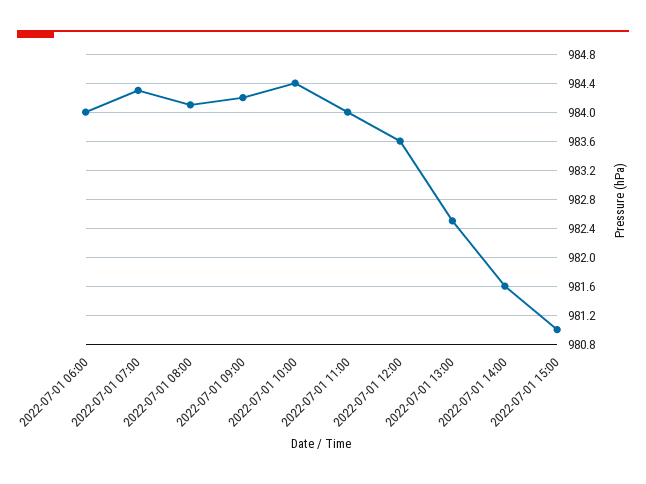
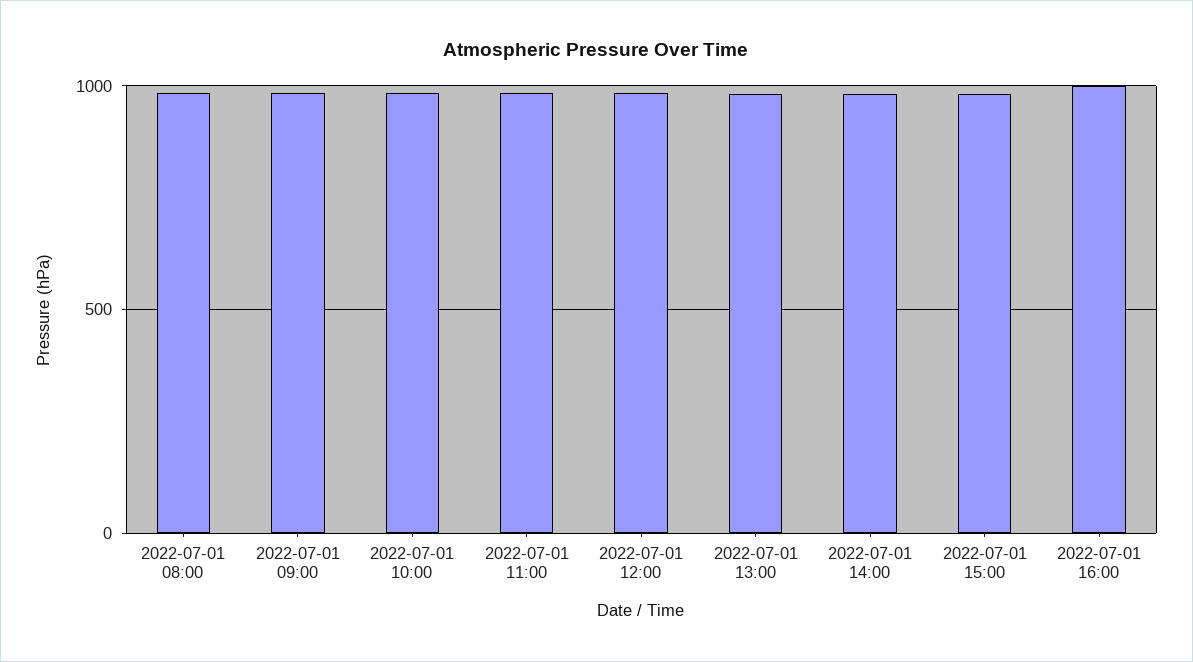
2022-07-01 06:00: 984 -> none
2022-07-01 07:00: 984.3 -> none
2022-07-01 16:00: none -> 1000

